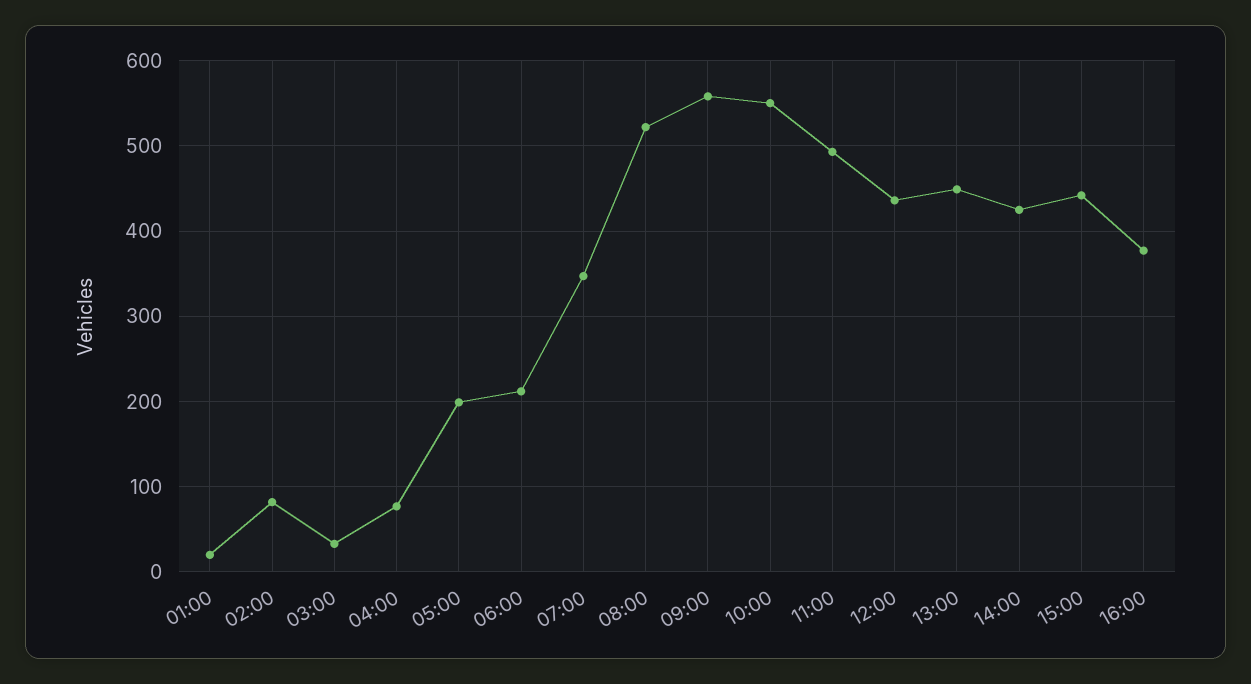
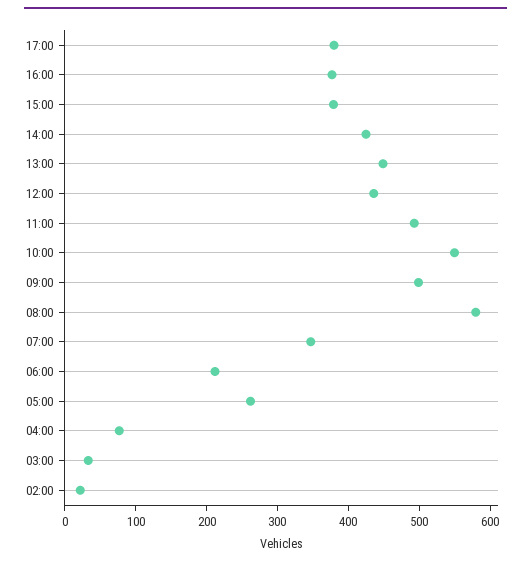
01:00: 20 -> none
02:00: 80 -> 20
05:00: 200 -> 260
08:00: 520 -> 580
09:00: 560 -> 500
15:00: 440 -> 380
17:00: none -> 380

